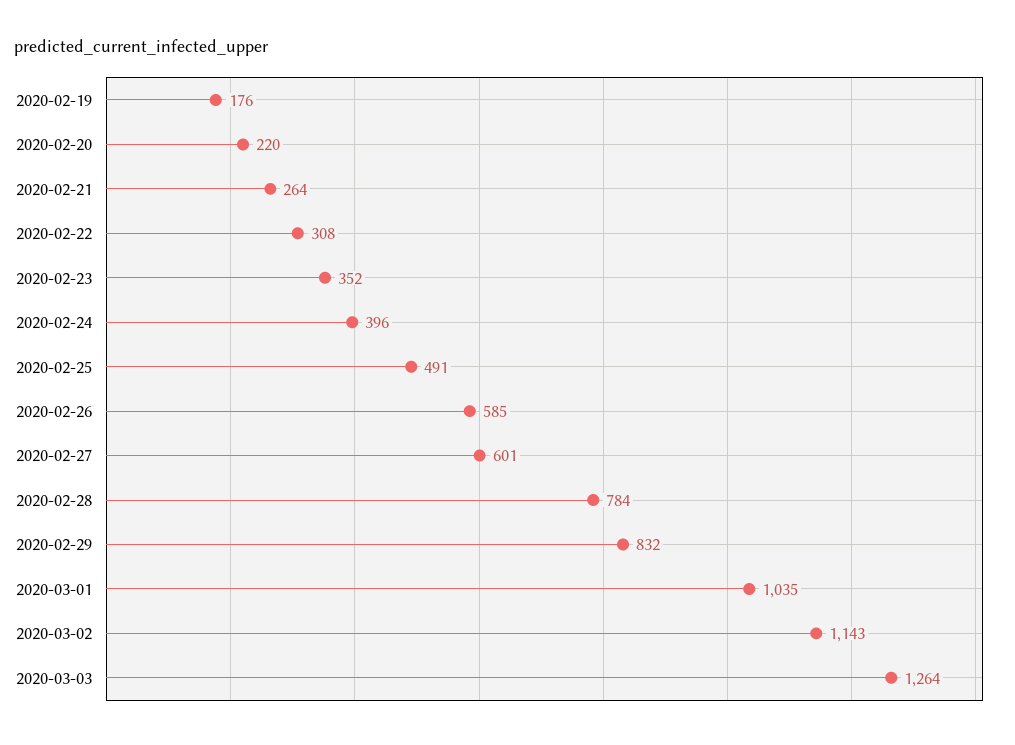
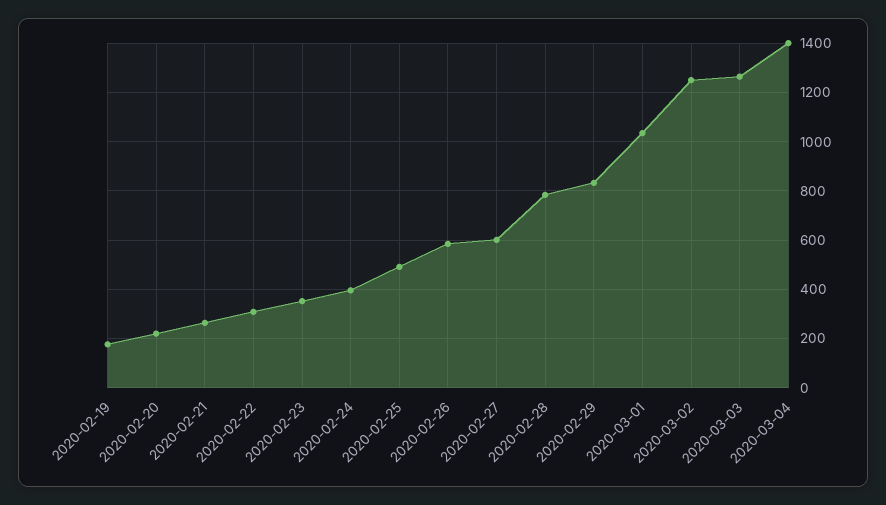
2020-03-02: 1143 -> 1250
2020-03-04: none -> 1400

